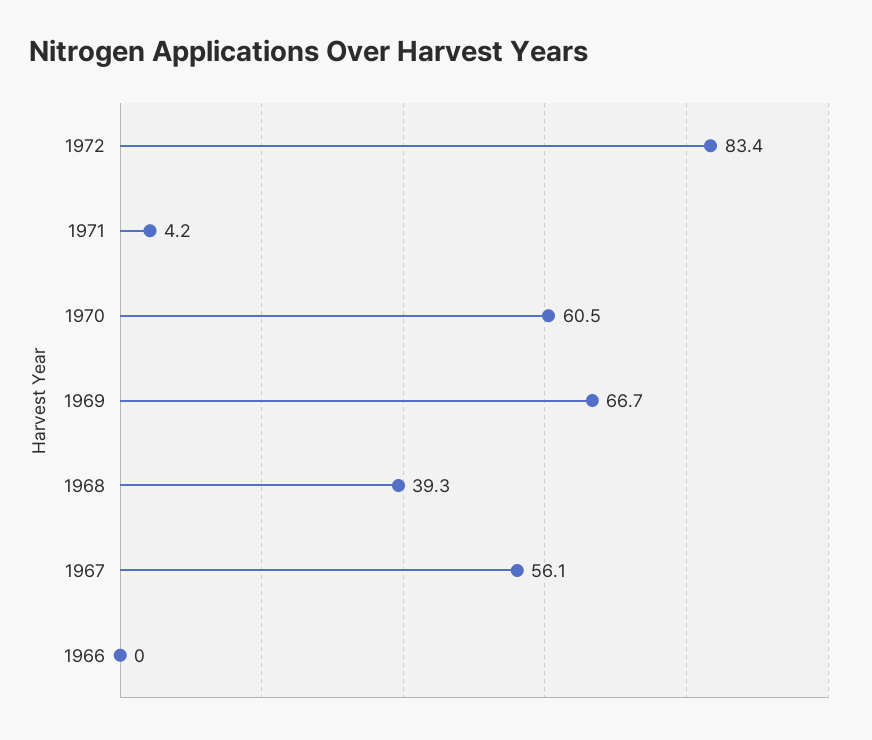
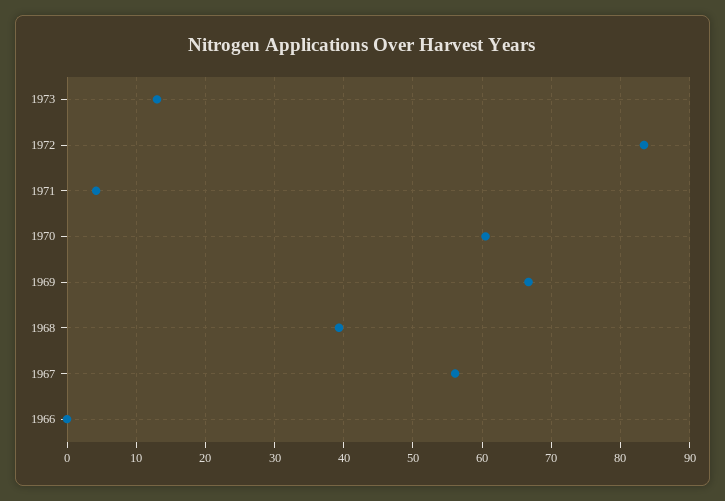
1973: none -> 13

